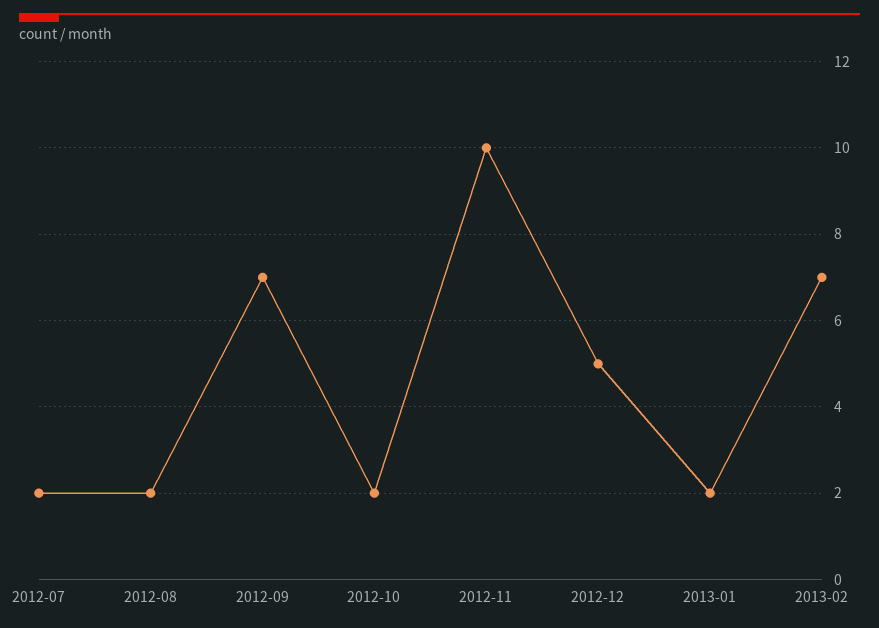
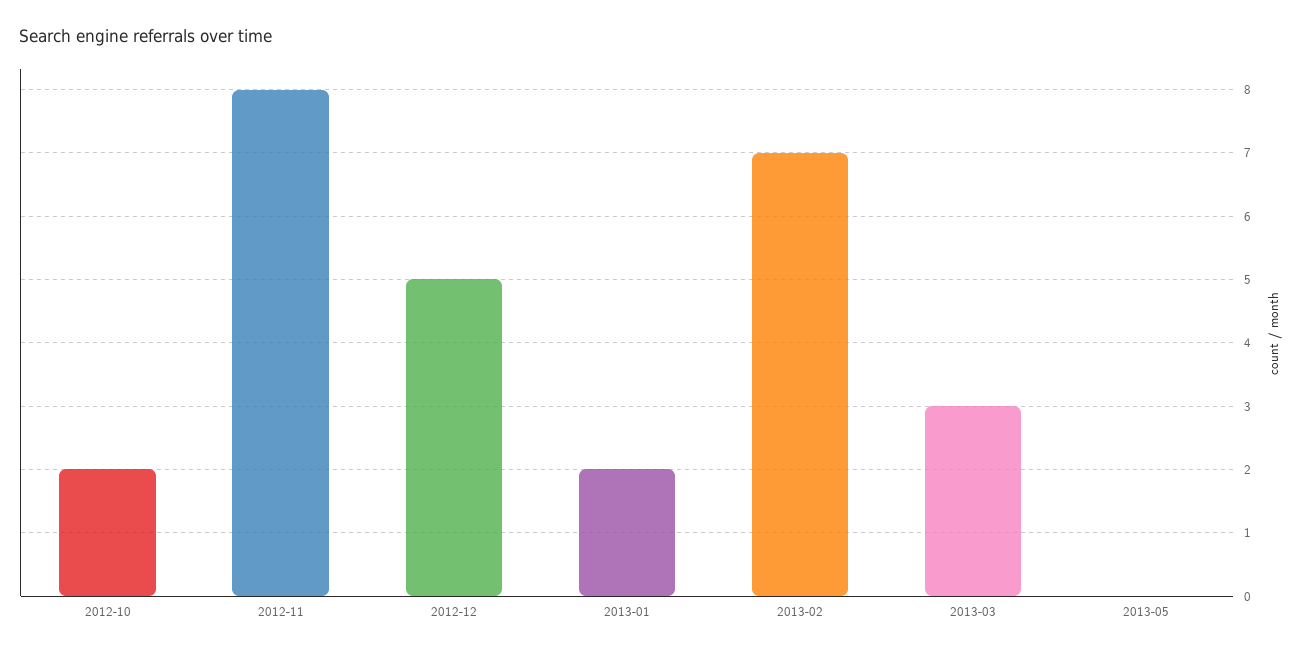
2012-07: 2 -> none
2012-08: 2 -> none
2012-09: 7 -> none
2012-11: 10 -> 8
2013-03: none -> 3
2013-05: none -> 0

